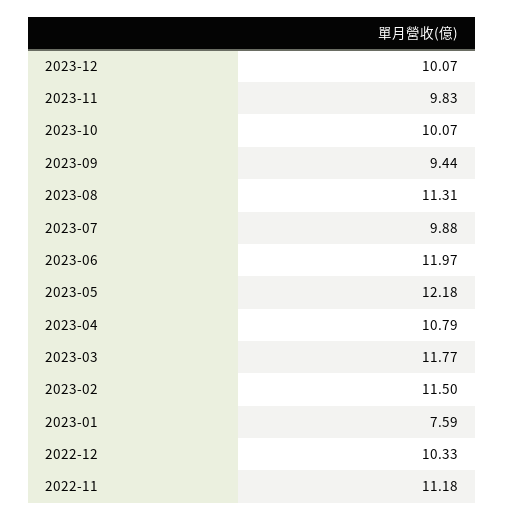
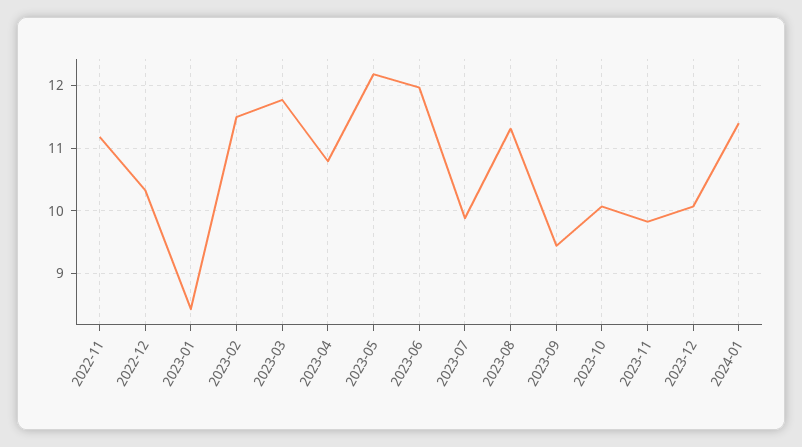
2023-01: 7.59 -> 8.4
2024-01: none -> 11.4

